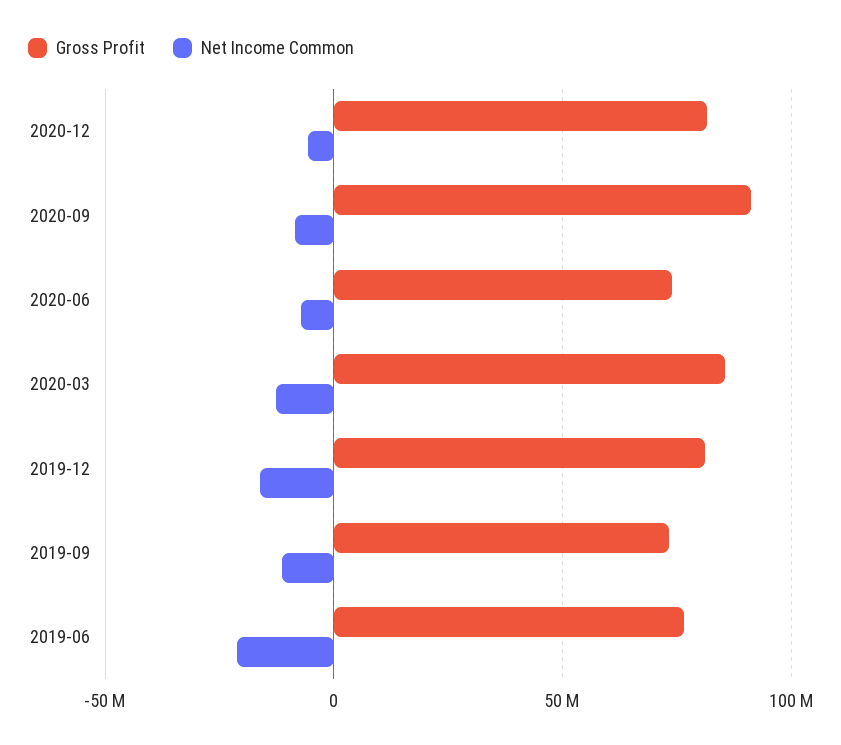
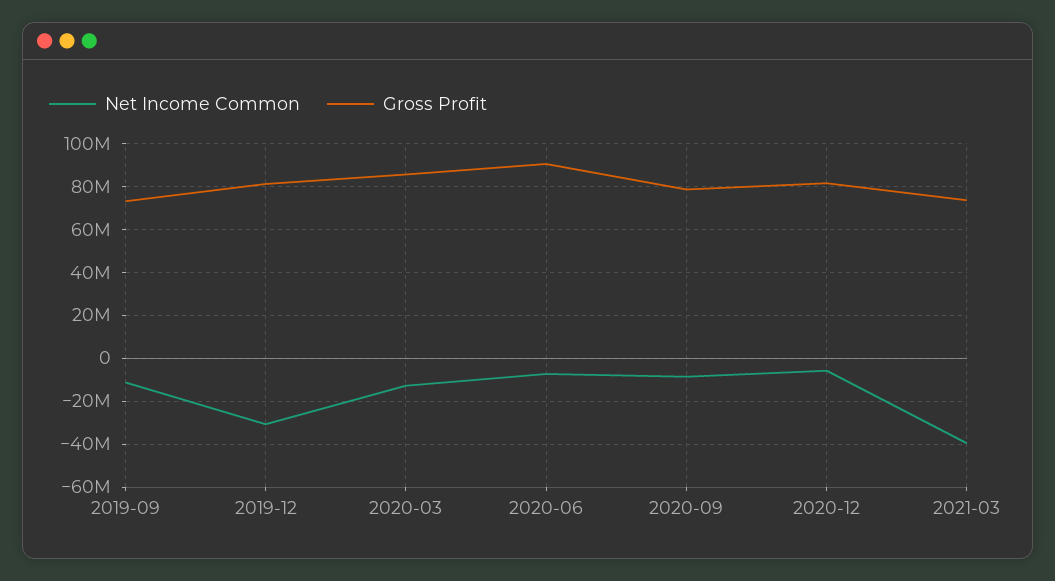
Gross Profit, 2020-09: 90000000 -> 80000000
Gross Profit, 2020-06: 75000000 -> 90000000
Net Income Common, 2019-12: -15000000 -> -30000000
Gross Profit, 2019-06: 75000000 -> none
Net Income Common, 2019-06: -20000000 -> none
Net Income Common, 2021-03: none -> -40000000
Gross Profit, 2021-03: none -> 75000000

